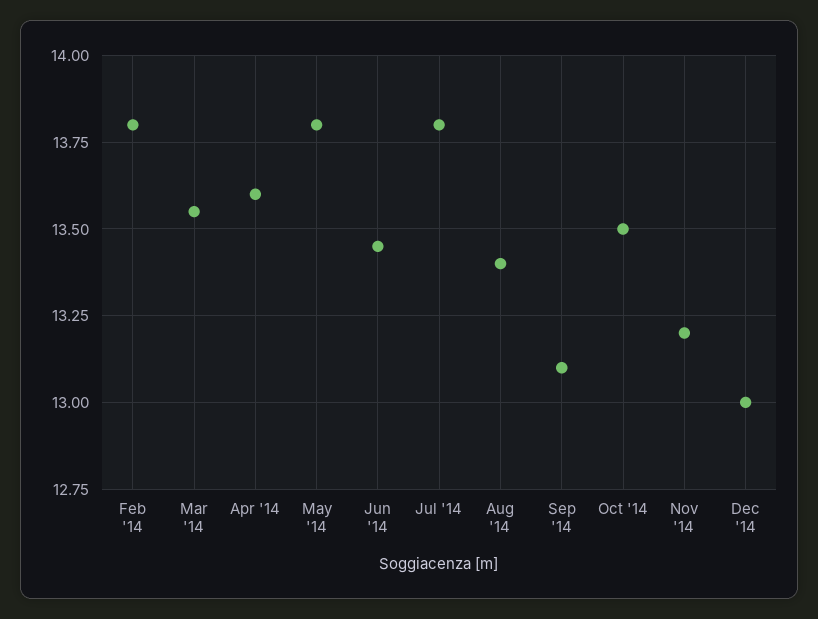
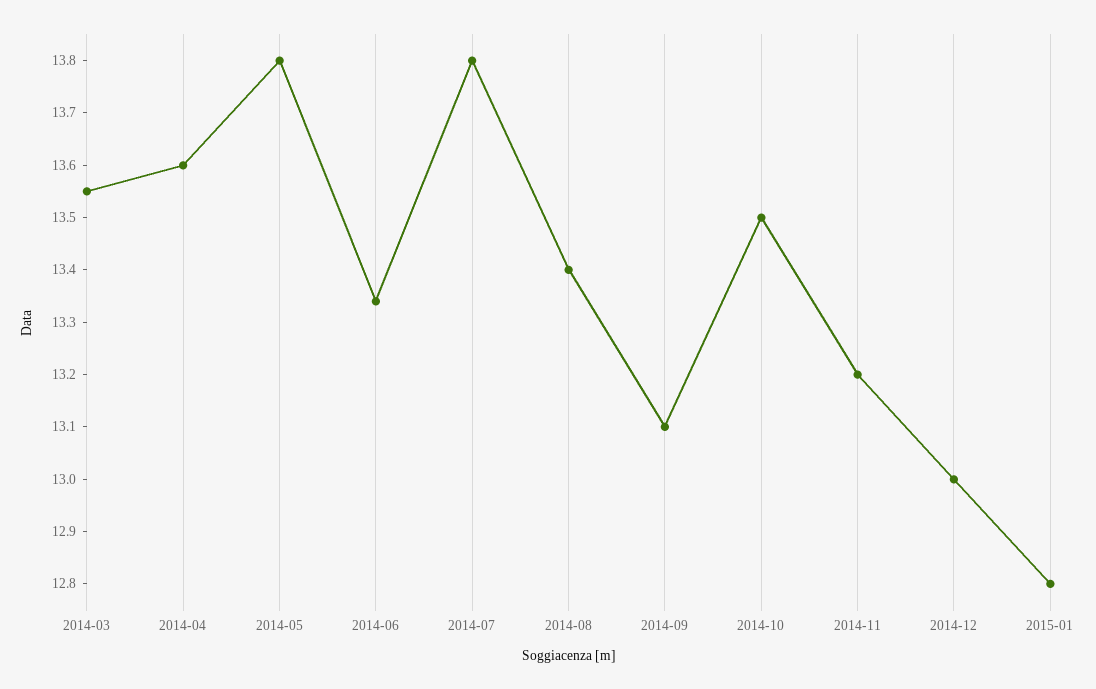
Feb '14: 13.8 -> none
Jun '14: 13.45 -> 13.35
2015-01: none -> 12.8

